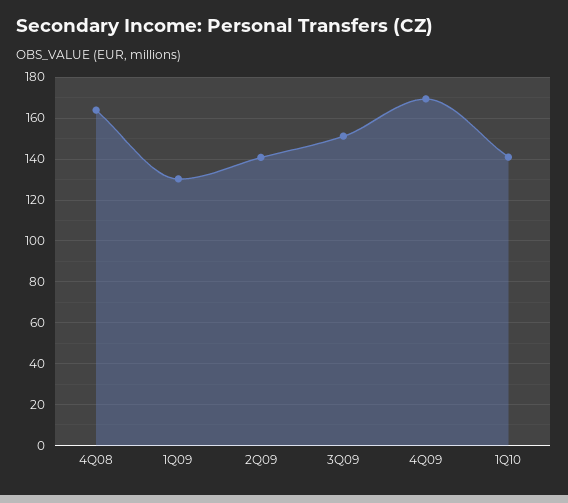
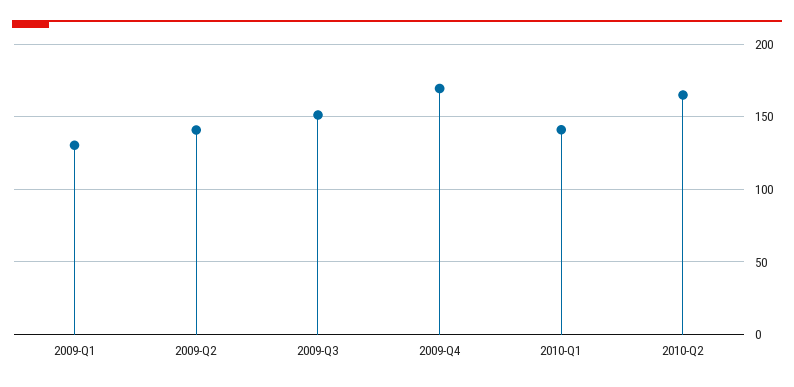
4Q08: 165 -> none
2010-Q2: none -> 165

